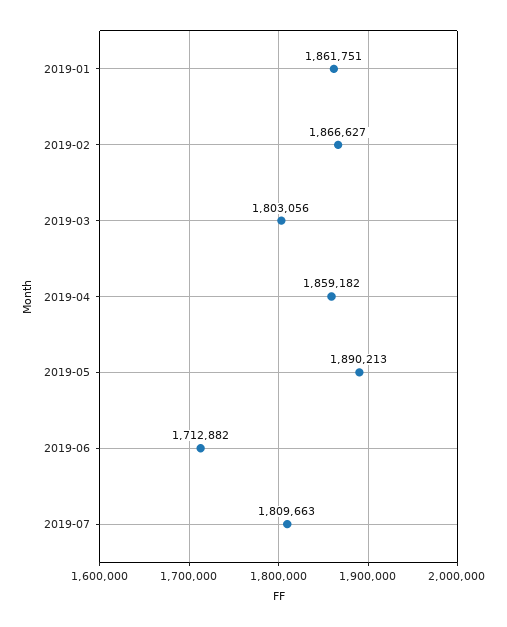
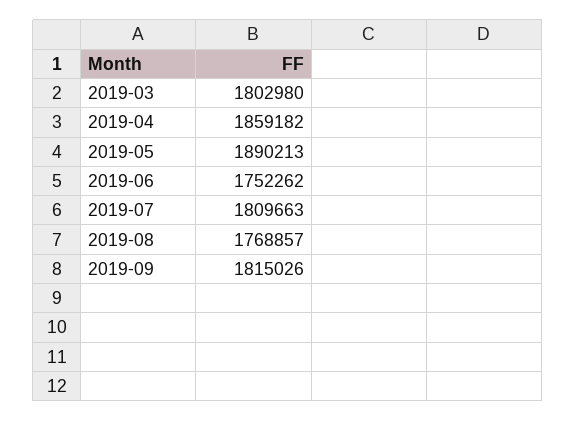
2019-01: 1861751 -> none
2019-02: 1866627 -> none
2019-03: 1803056 -> 1802980
2019-06: 1712882 -> 1752262
2019-08: none -> 1768857
2019-09: none -> 1815026

